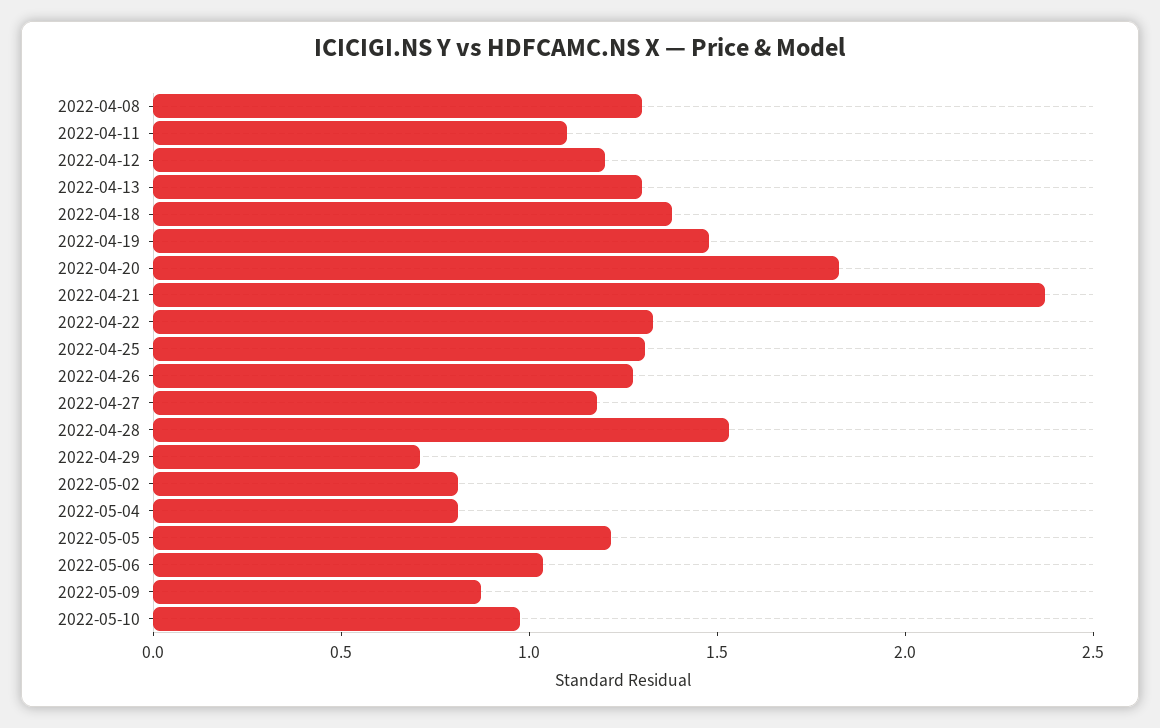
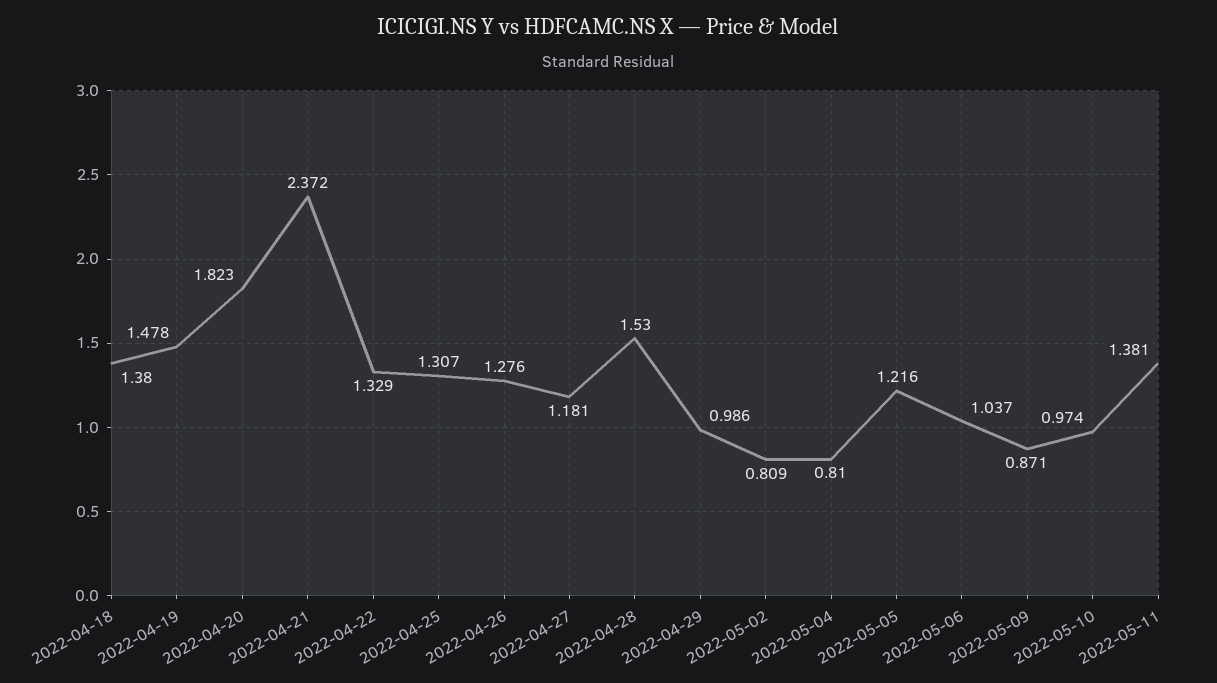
2022-04-08: 1.3 -> none
2022-04-11: 1.1 -> none
2022-04-12: 1.2 -> none
2022-04-13: 1.3 -> none
2022-04-29: 0.7 -> 0.986
2022-05-11: none -> 1.381

